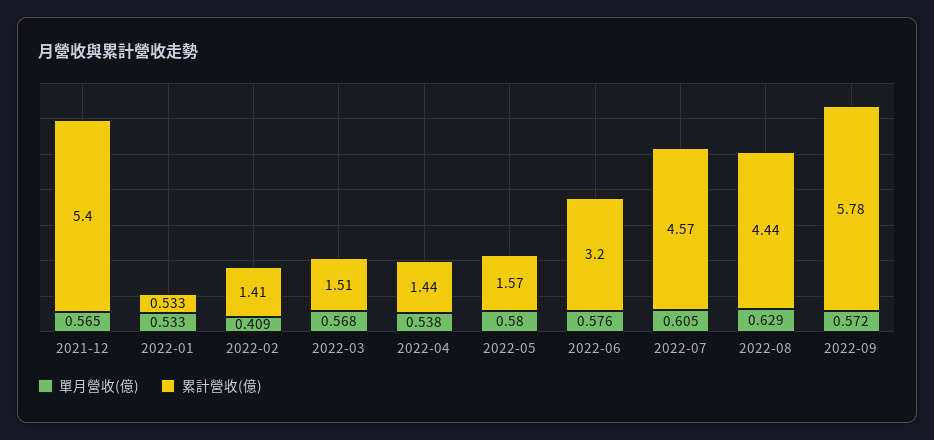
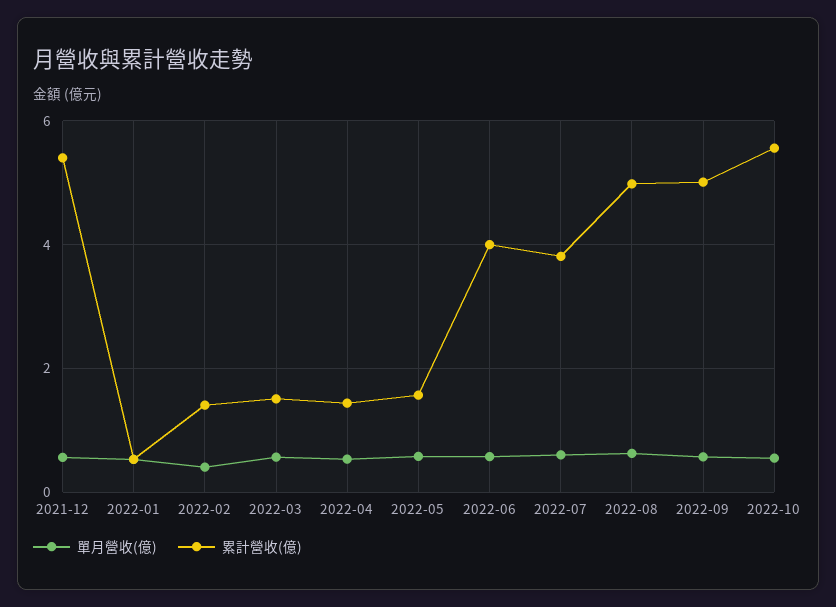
累計營收(億), 2022-06: 3.2 -> 4
累計營收(億), 2022-07: 4.57 -> 3.8
累計營收(億), 2022-08: 4.44 -> 5
累計營收(億), 2022-09: 5.78 -> 5
單月營收(億), 2022-10: none -> 0.6
累計營收(億), 2022-10: none -> 5.6

